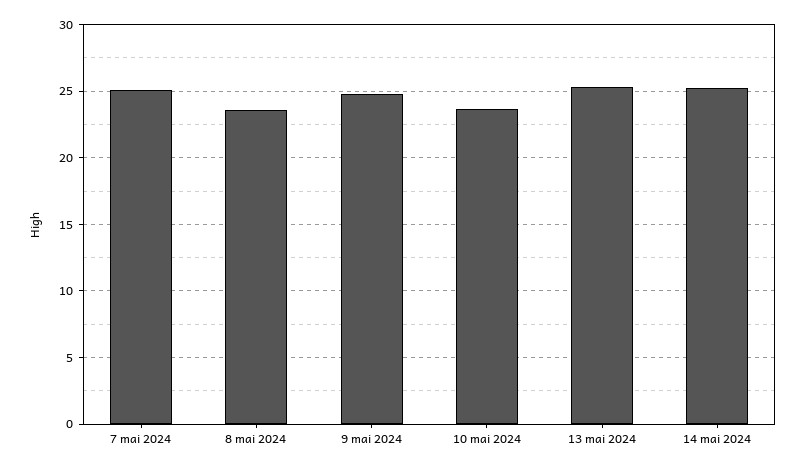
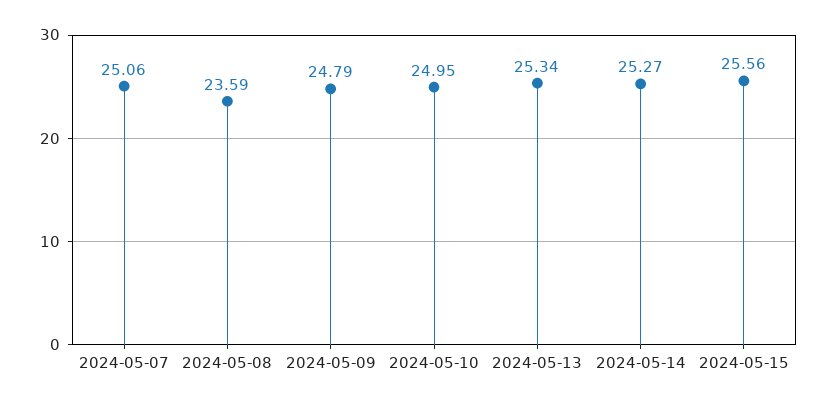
10 mai 2024: 23.5 -> 24.95
2024-05-15: none -> 25.56

